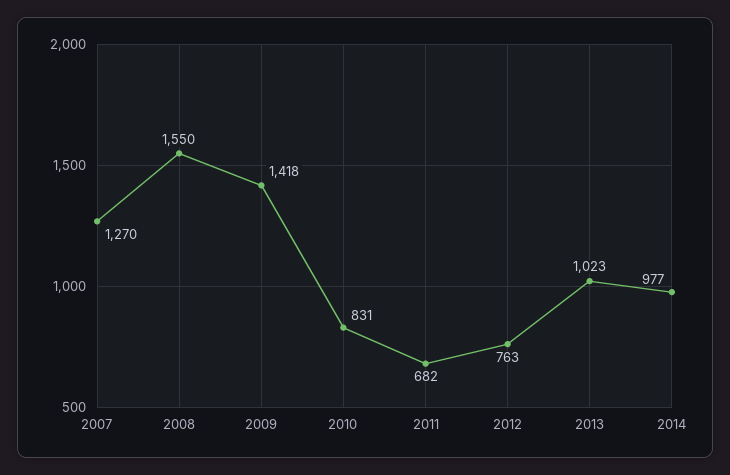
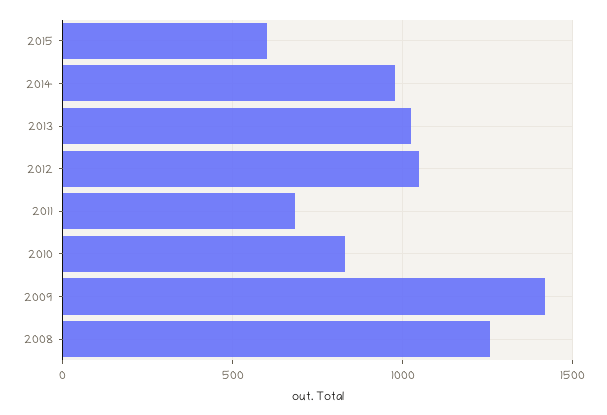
2007: 1270 -> none
2008: 1550 -> 1250
2012: 763 -> 1050
2015: none -> 600

